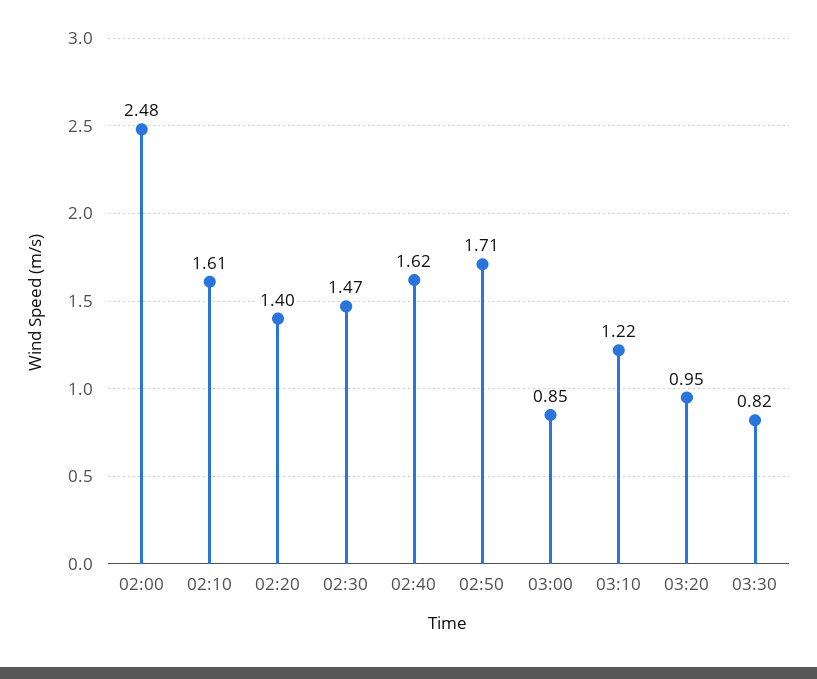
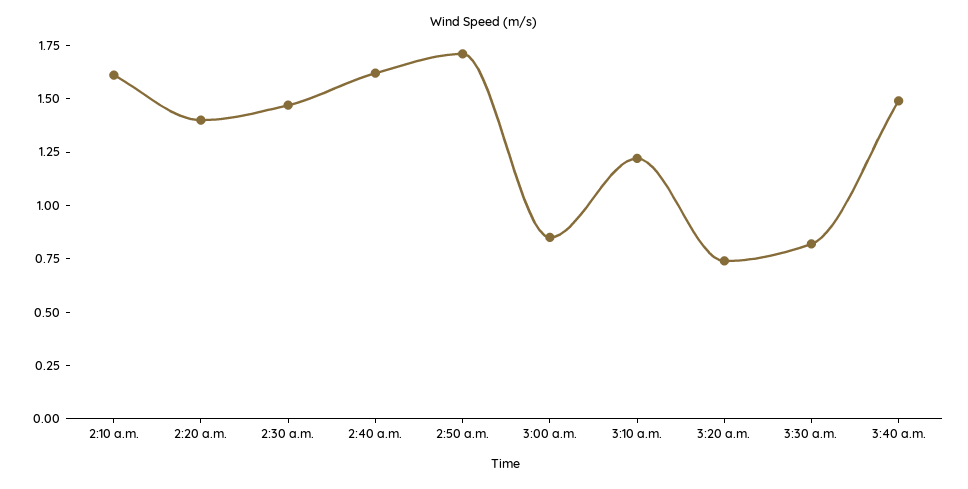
02:00: 2.48 -> none
03:20: 0.95 -> 0.75
3:40 a.m.: none -> 1.5

